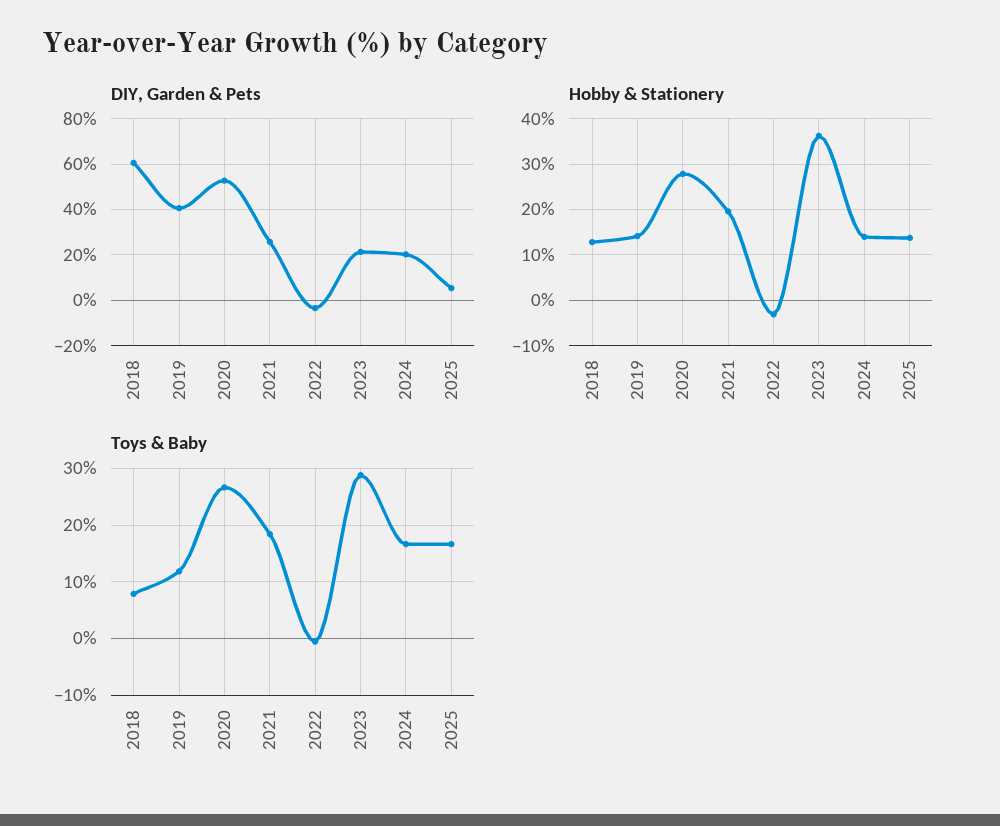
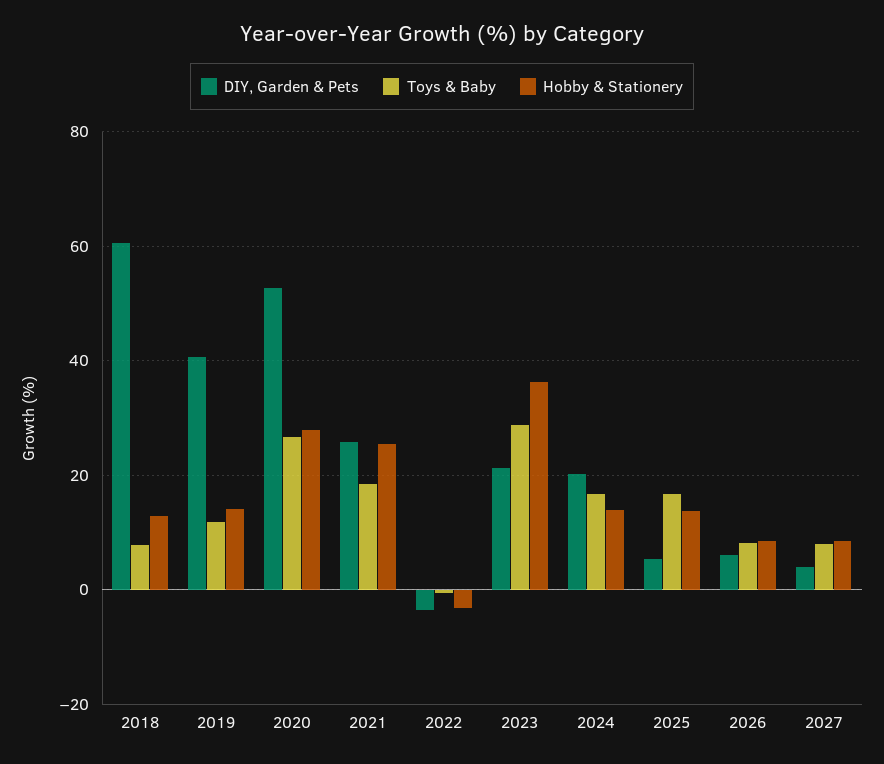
Hobby & Stationery, 2021: 20 -> 26
DIY, Garden & Pets, 2026: none -> 6
Toys & Baby, 2026: none -> 8
Hobby & Stationery, 2026: none -> 8
DIY, Garden & Pets, 2027: none -> 4
Toys & Baby, 2027: none -> 8
Hobby & Stationery, 2027: none -> 8

